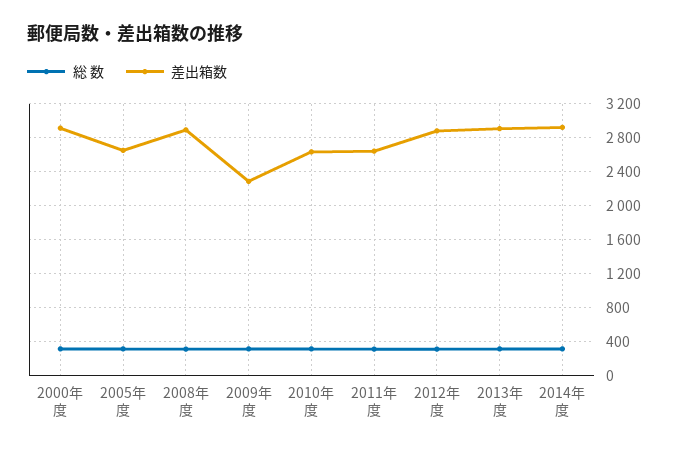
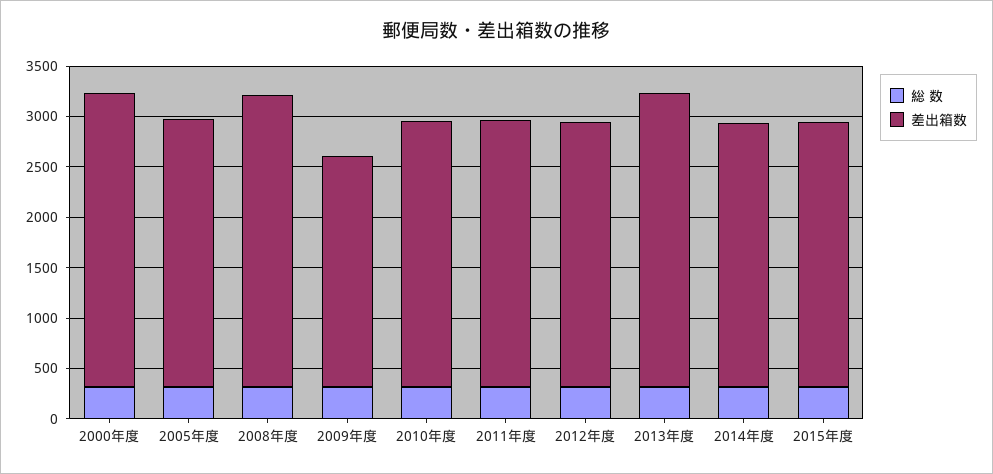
差出箱数, 2012年度: 2900 -> 2600
差出箱数, 2014年度: 2900 -> 2600
総 数, 2015年度: none -> 300
差出箱数, 2015年度: none -> 2600

